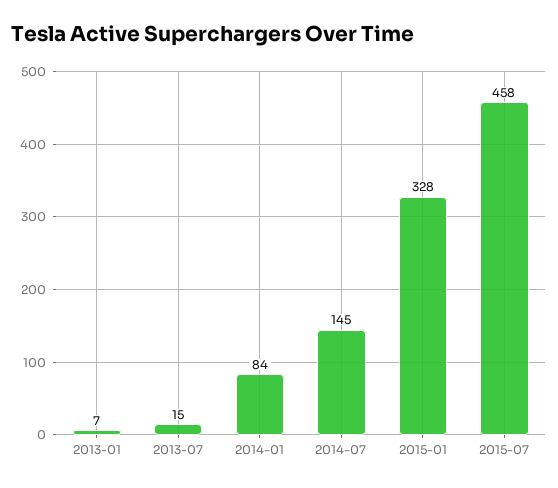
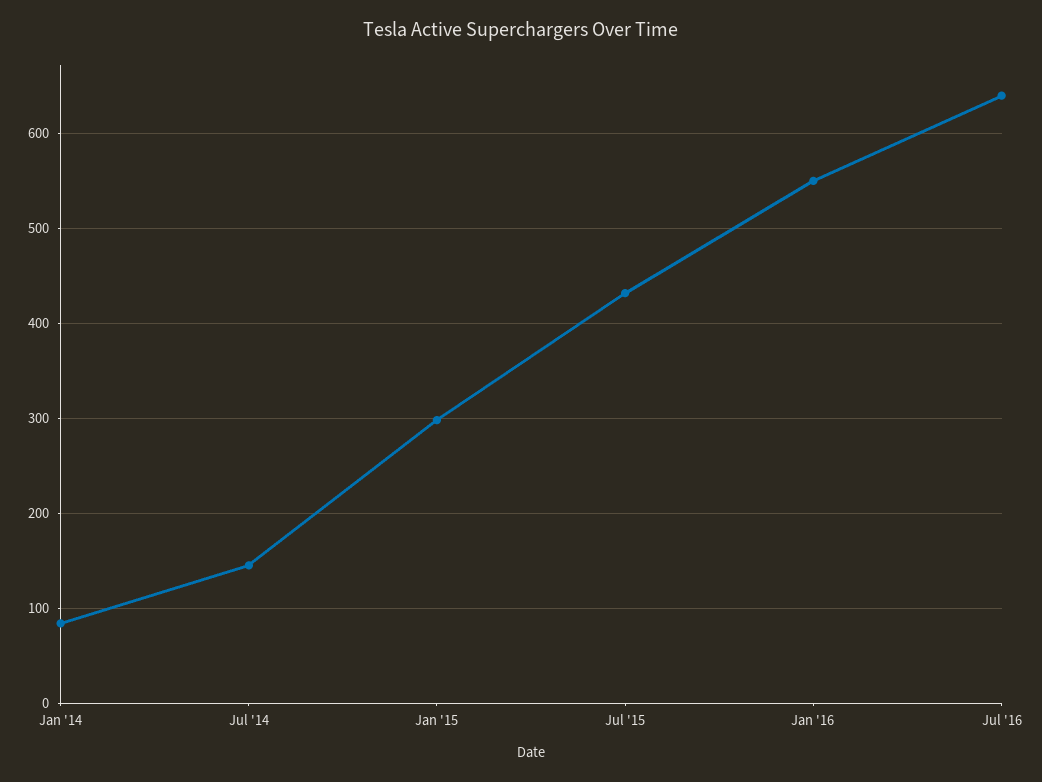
2013-01: 7 -> none
2013-07: 15 -> none
2015-01: 328 -> 300
2015-07: 458 -> 430
Jan '16: none -> 550
Jul '16: none -> 640

